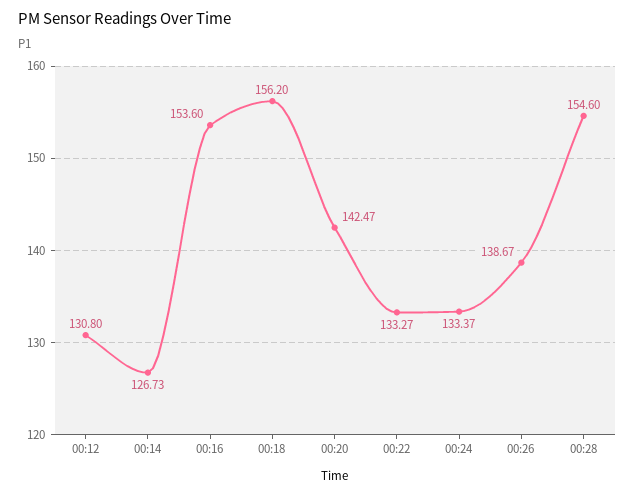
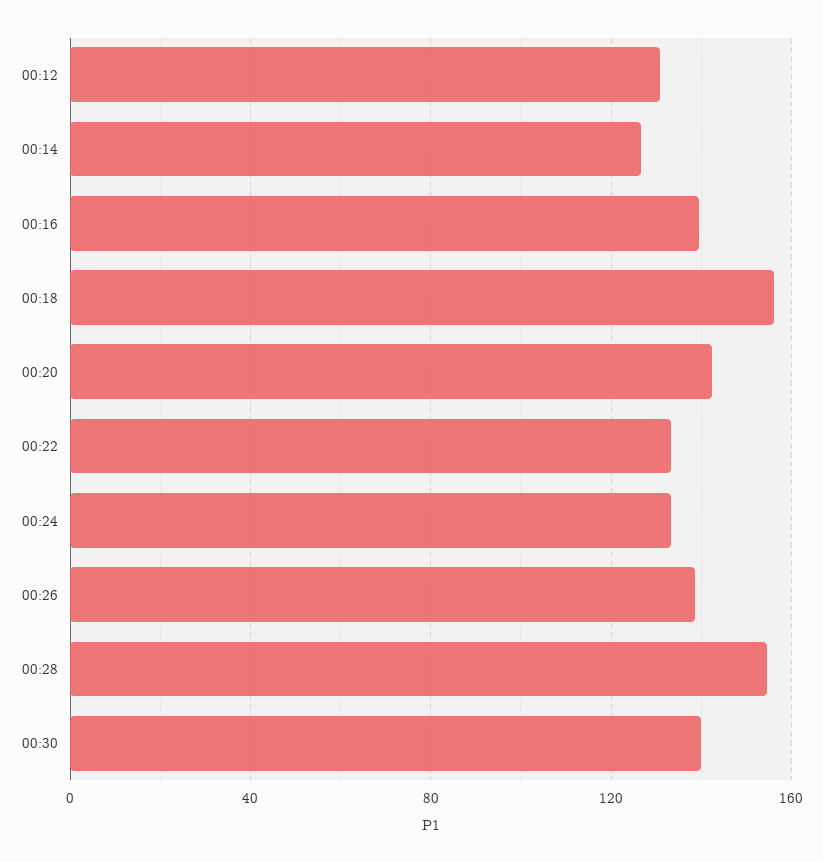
00:16: 153.6 -> 140
00:30: none -> 140

